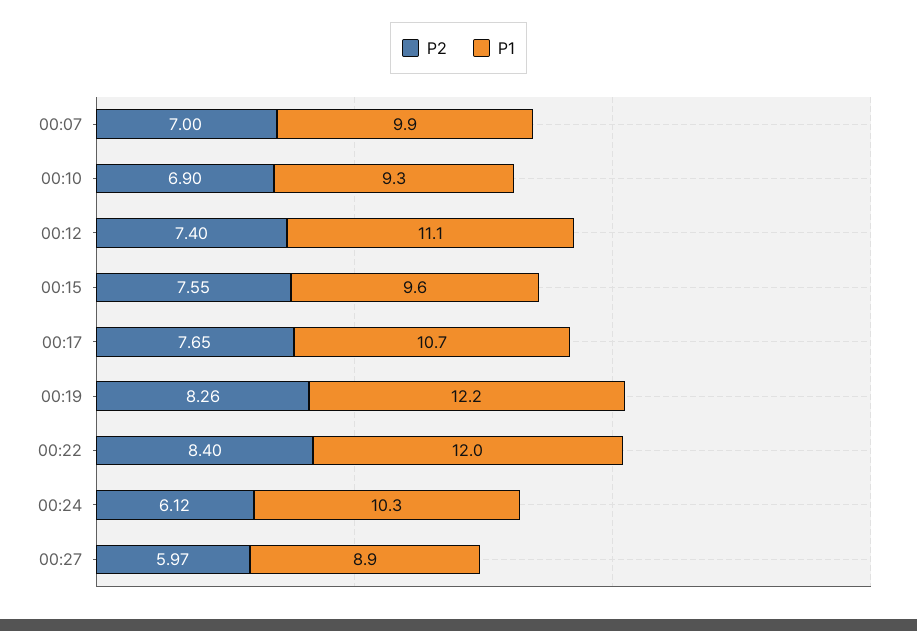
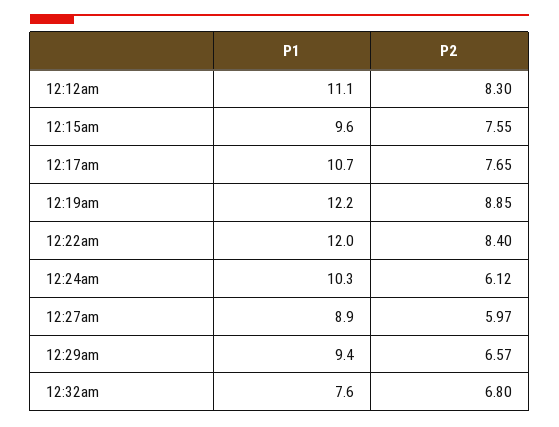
P2, 00:07: 7 -> none
P1, 00:07: 9.9 -> none
P2, 00:10: 6.9 -> none
P1, 00:10: 9.3 -> none
P2, 00:12: 7.4 -> 8.3
P2, 00:19: 8.26 -> 8.85
P1, 12:29am: none -> 9.4
P2, 12:29am: none -> 6.57
P1, 12:32am: none -> 7.6
P2, 12:32am: none -> 6.8

